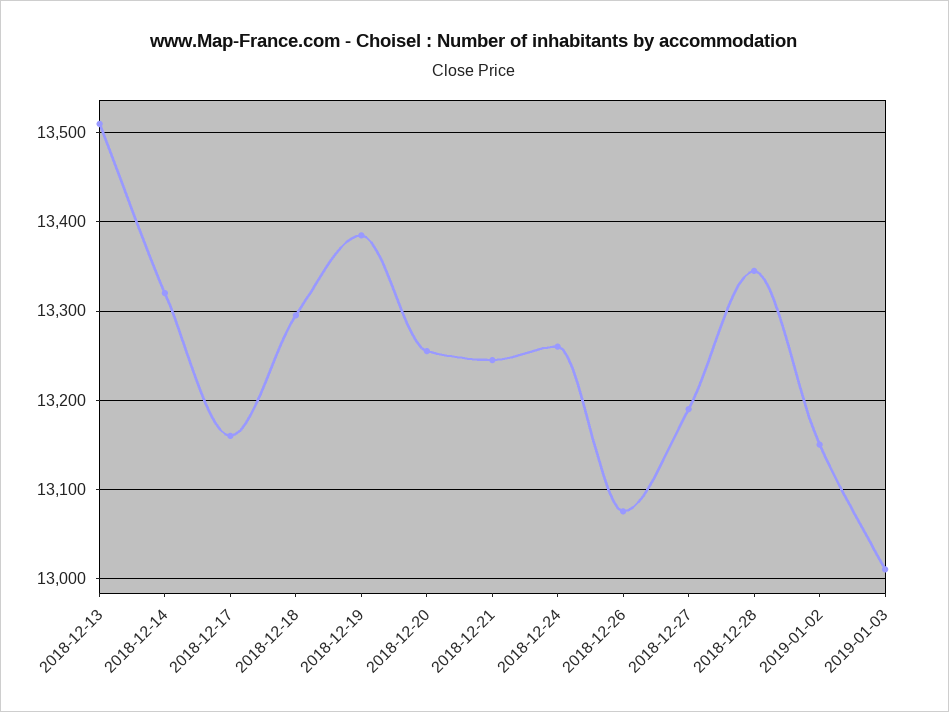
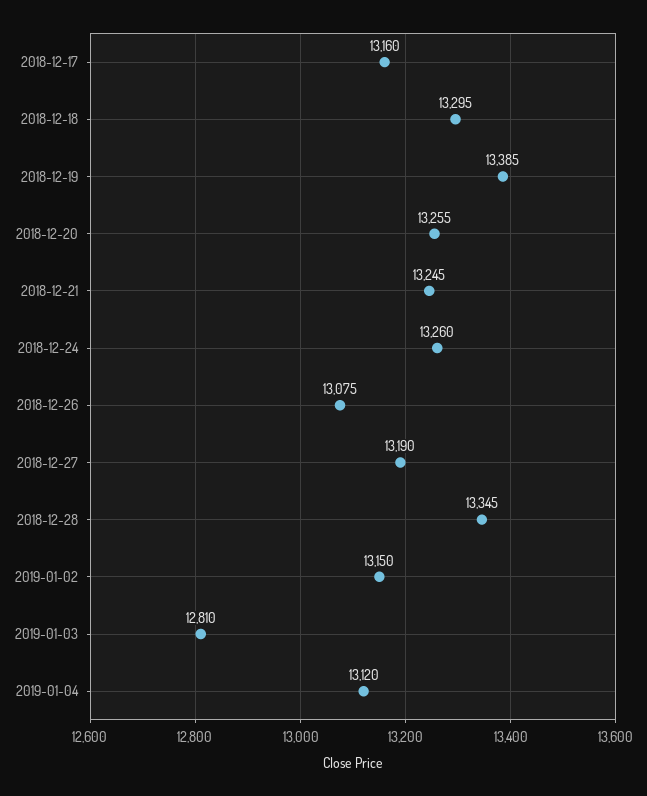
2018-12-13: 13510 -> none
2018-12-14: 13320 -> none
2019-01-03: 13010 -> 12810
2019-01-04: none -> 13120

